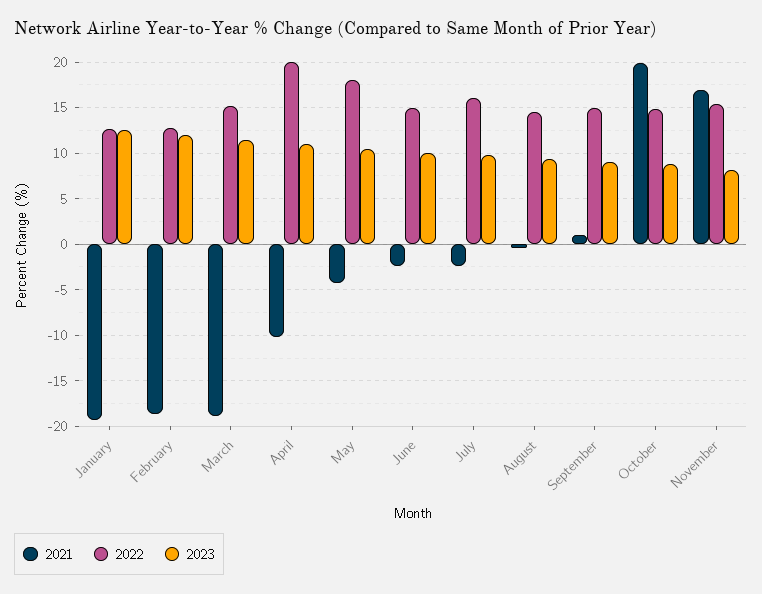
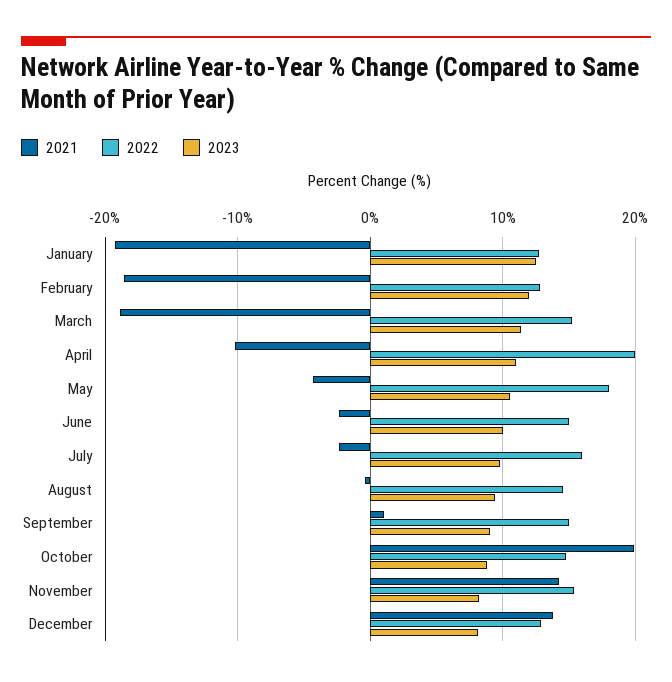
2021, November: 17 -> 14
2021, December: none -> 14
2022, December: none -> 13
2023, December: none -> 8

